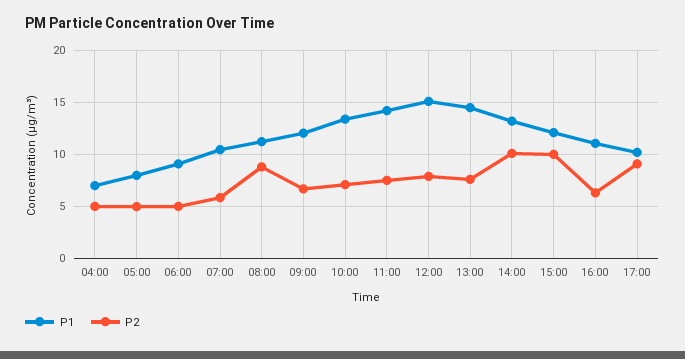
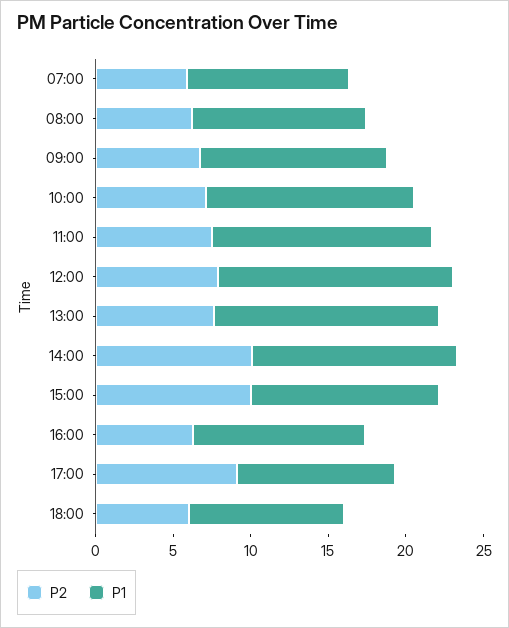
P1, 04:00: 7 -> none
P2, 04:00: 5 -> none
P1, 05:00: 8 -> none
P2, 05:00: 5 -> none
P1, 06:00: 9 -> none
P2, 06:00: 5 -> none
P2, 08:00: 9 -> 6
P2, 18:00: none -> 6
P1, 18:00: none -> 10

